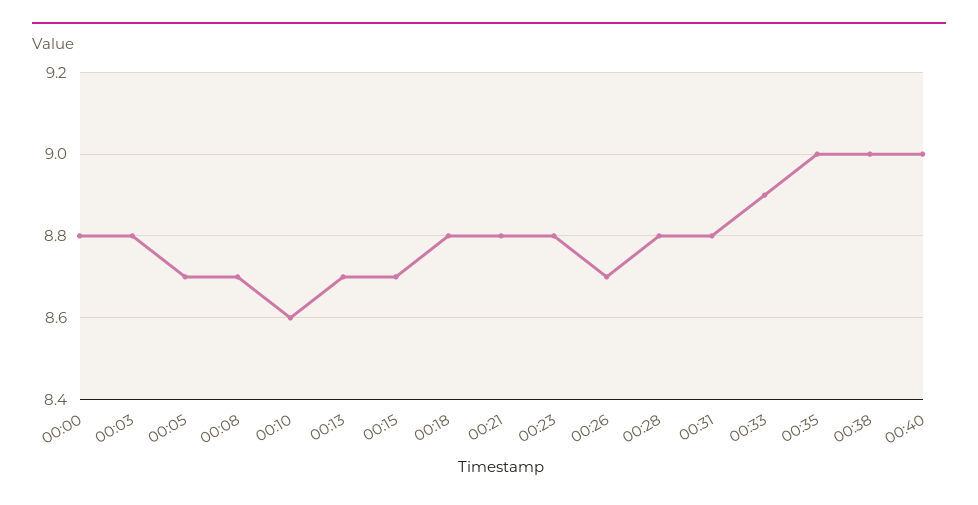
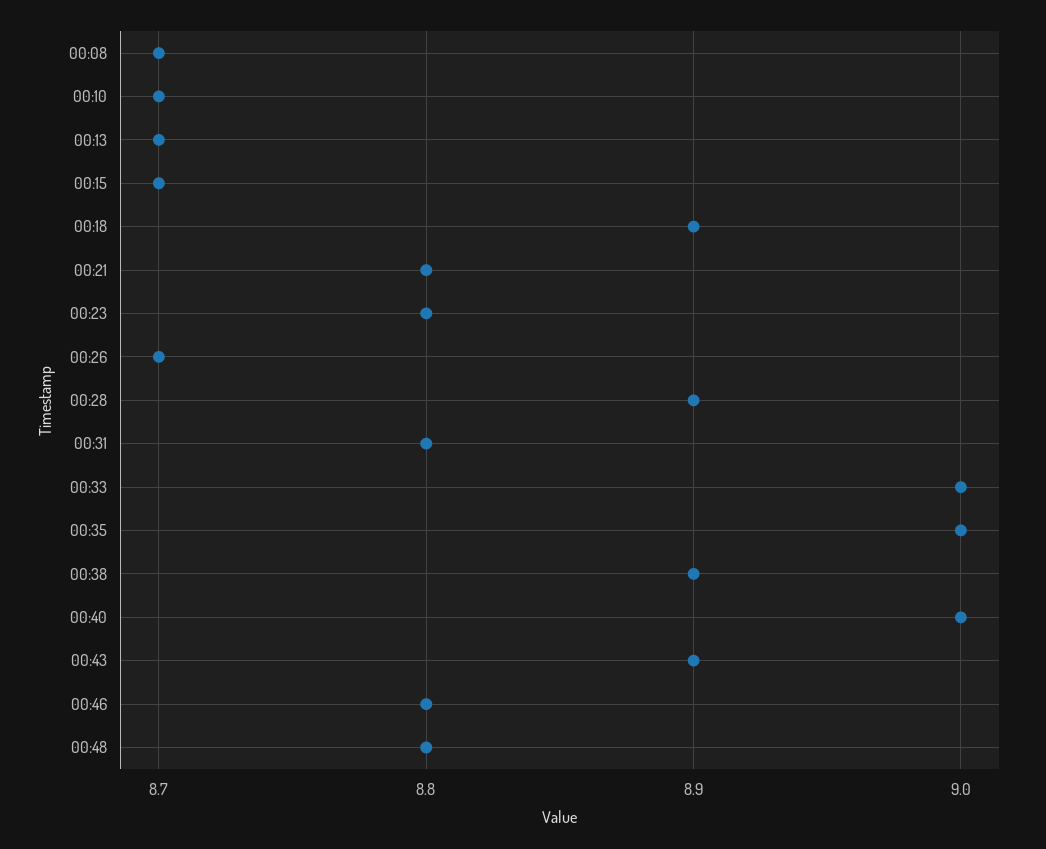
00:00: 8.8 -> none
00:03: 8.8 -> none
00:05: 8.7 -> none
00:10: 8.6 -> 8.7
00:18: 8.8 -> 8.9
00:28: 8.8 -> 8.9
00:33: 8.9 -> 9
00:38: 9 -> 8.9
00:43: none -> 8.9
00:46: none -> 8.8
00:48: none -> 8.8

